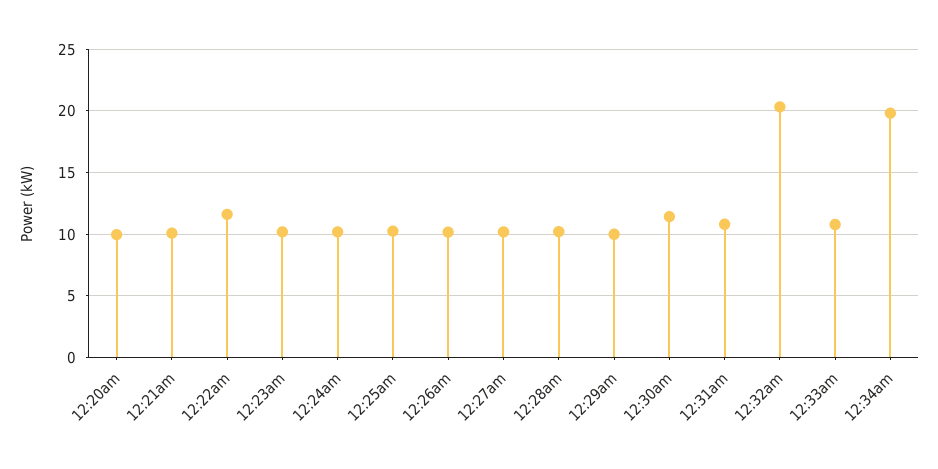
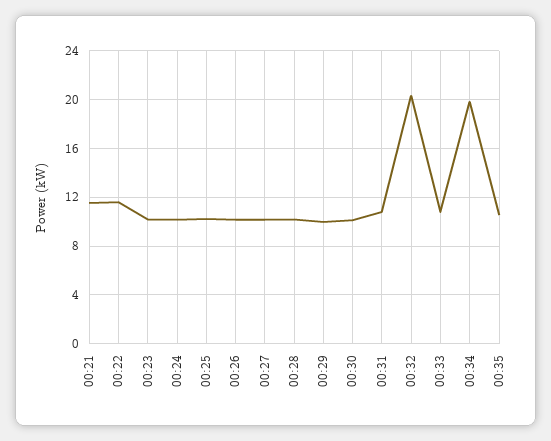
12:20am: 10 -> none
12:21am: 10 -> 11.5
12:30am: 11.5 -> 10
00:35: none -> 10.5

